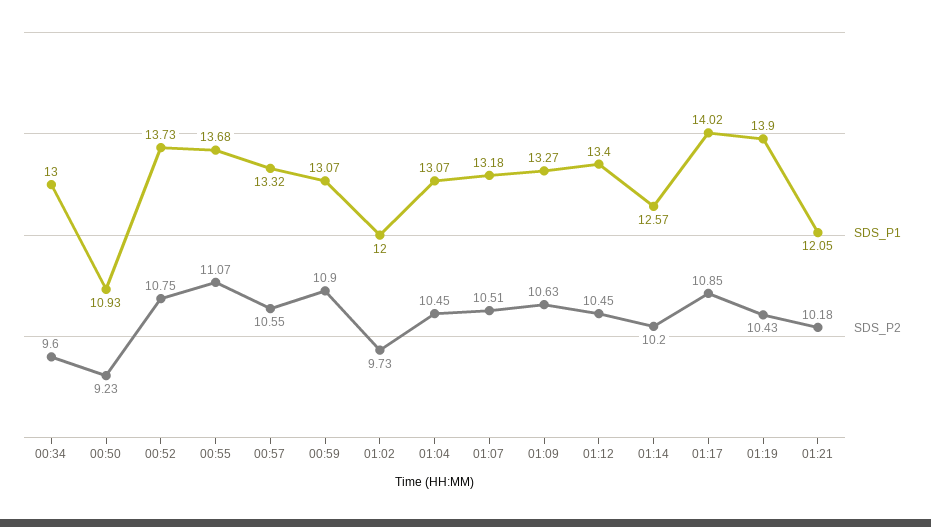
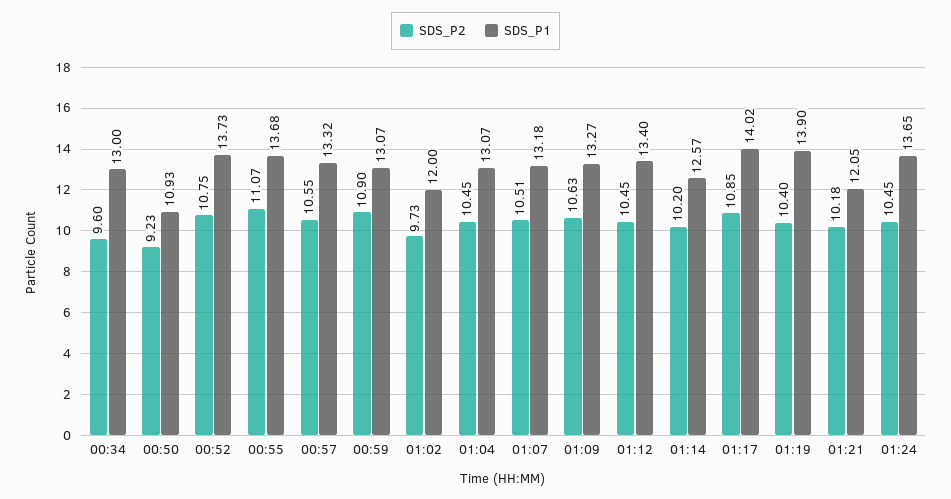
SDS_P2, 01:19: 10.43 -> 10.4
SDS_P2, 01:24: none -> 10.45
SDS_P1, 01:24: none -> 13.65

